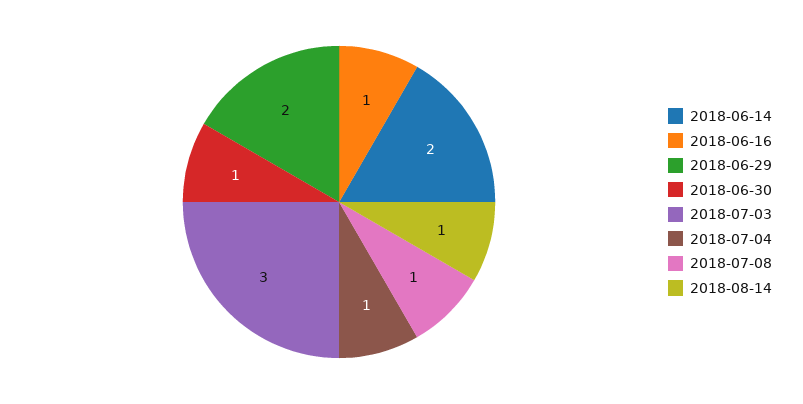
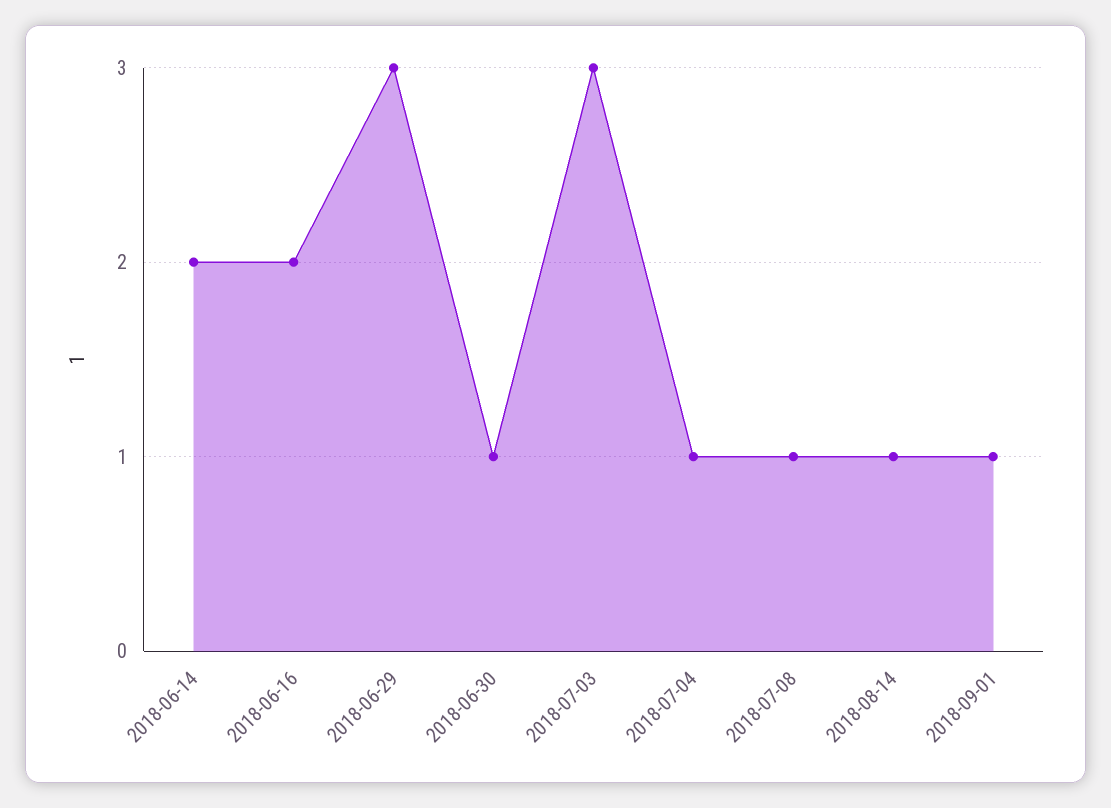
2018-06-16: 1 -> 2
2018-06-29: 2 -> 3
2018-09-01: none -> 1

